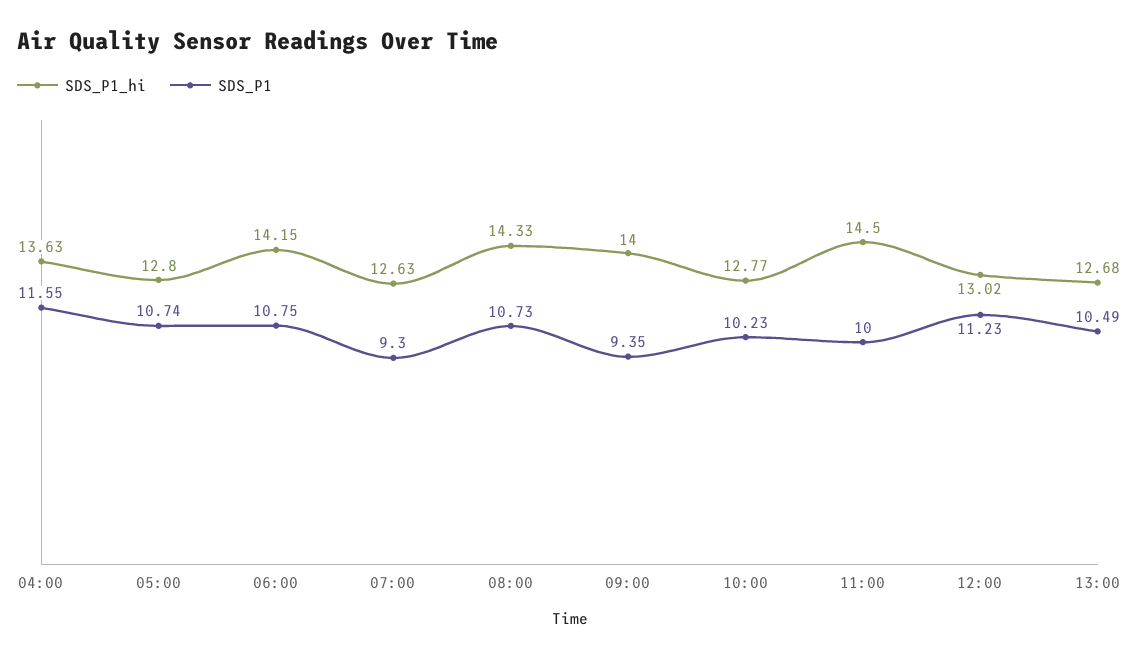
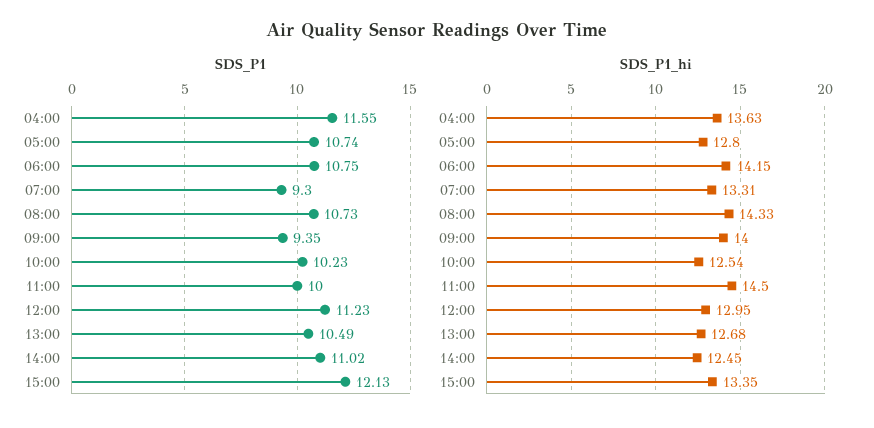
SDS_P1_hi, 07:00: 12.63 -> 13.31
SDS_P1_hi, 10:00: 12.77 -> 12.54
SDS_P1_hi, 12:00: 13.02 -> 12.95
SDS_P1, 14:00: none -> 11.02
SDS_P1, 15:00: none -> 12.13
SDS_P1_hi, 14:00: none -> 12.45
SDS_P1_hi, 15:00: none -> 13.35

